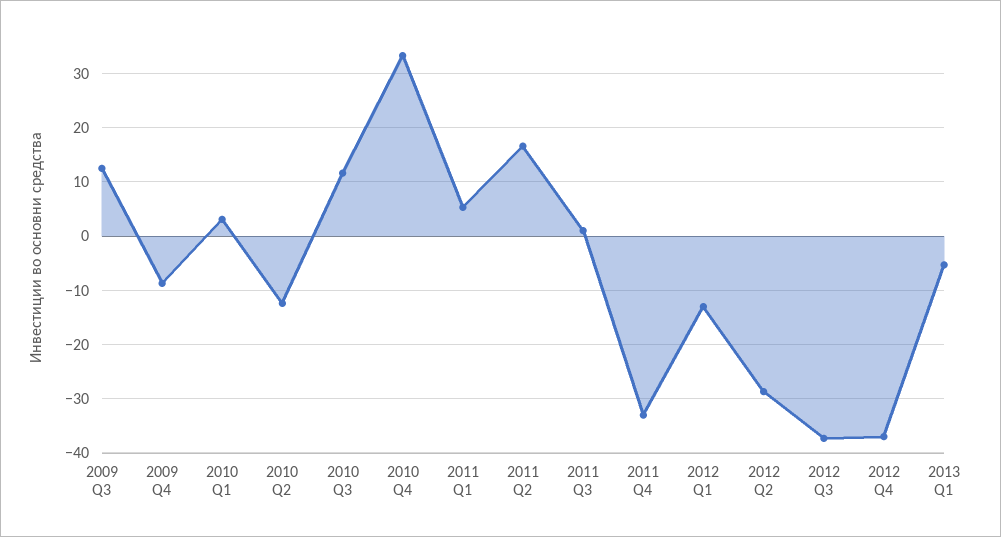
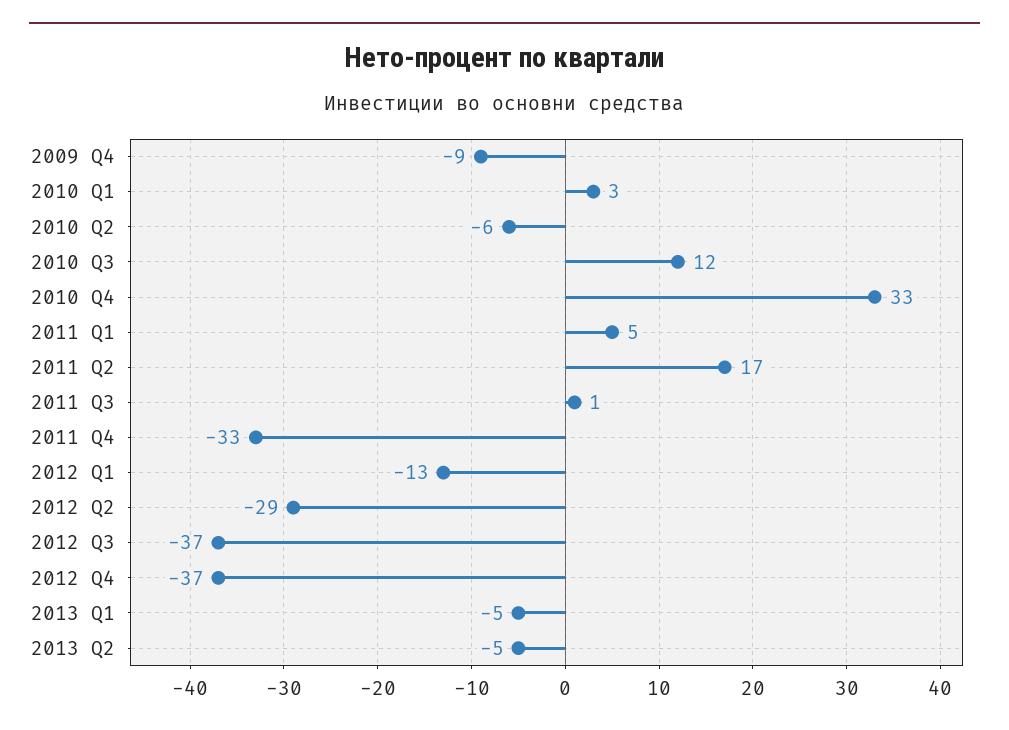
2009 Q3: 12 -> none
2010 Q2: -12 -> -6
2013 Q2: none -> -5

